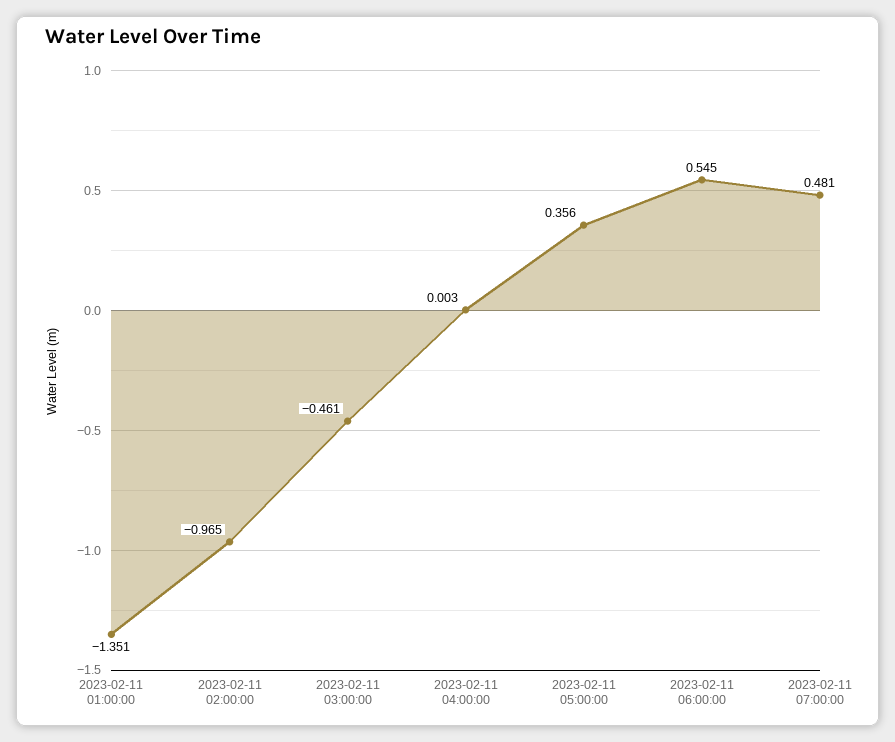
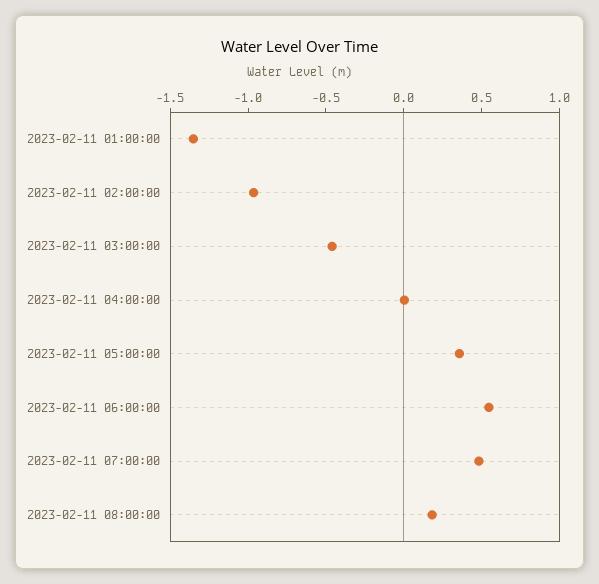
2023-02-11 08:00:00: none -> 0.2

